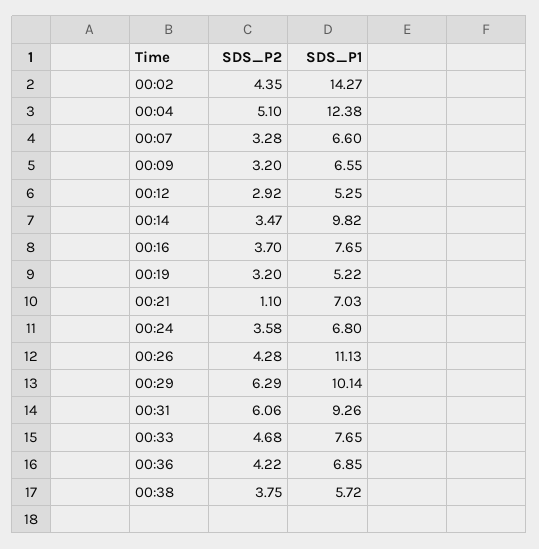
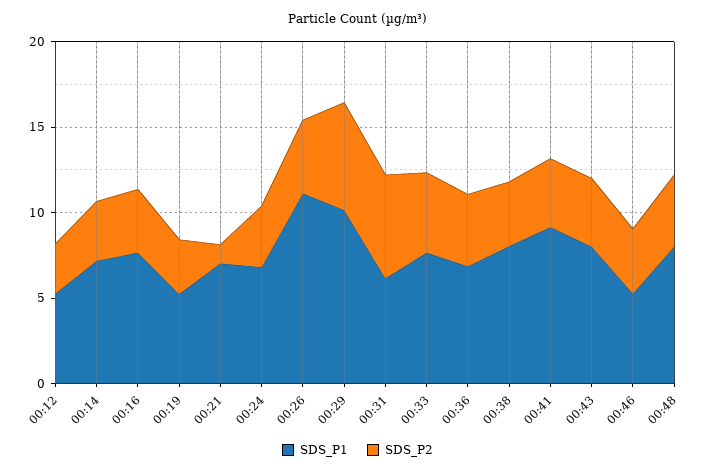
SDS_P2, 00:02: 4.35 -> none
SDS_P1, 00:02: 14.27 -> none
SDS_P2, 00:04: 5.1 -> none
SDS_P1, 00:04: 12.38 -> none
SDS_P2, 00:07: 3.28 -> none
SDS_P1, 00:07: 6.6 -> none
SDS_P2, 00:09: 3.2 -> none
SDS_P1, 00:09: 6.55 -> none
SDS_P1, 00:14: 9.82 -> 7
SDS_P1, 00:31: 9.26 -> 6
SDS_P1, 00:38: 5.72 -> 8
SDS_P1, 00:41: none -> 9
SDS_P2, 00:41: none -> 4
SDS_P1, 00:43: none -> 8
SDS_P2, 00:43: none -> 4
SDS_P1, 00:46: none -> 5
SDS_P2, 00:46: none -> 4
SDS_P1, 00:48: none -> 8
SDS_P2, 00:48: none -> 4

